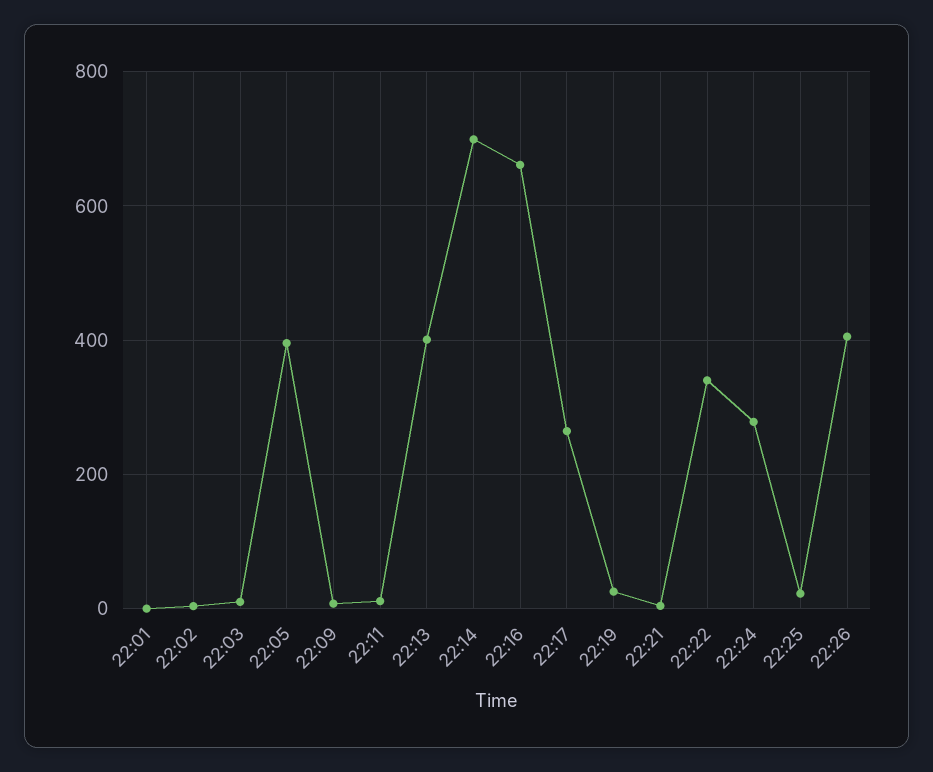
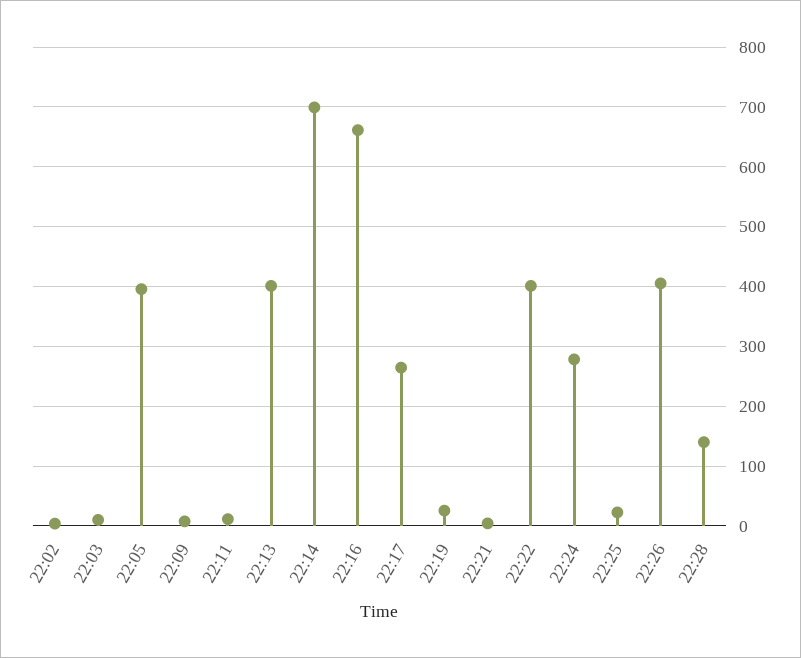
22:01: 0 -> none
22:22: 340 -> 400
22:28: none -> 140

